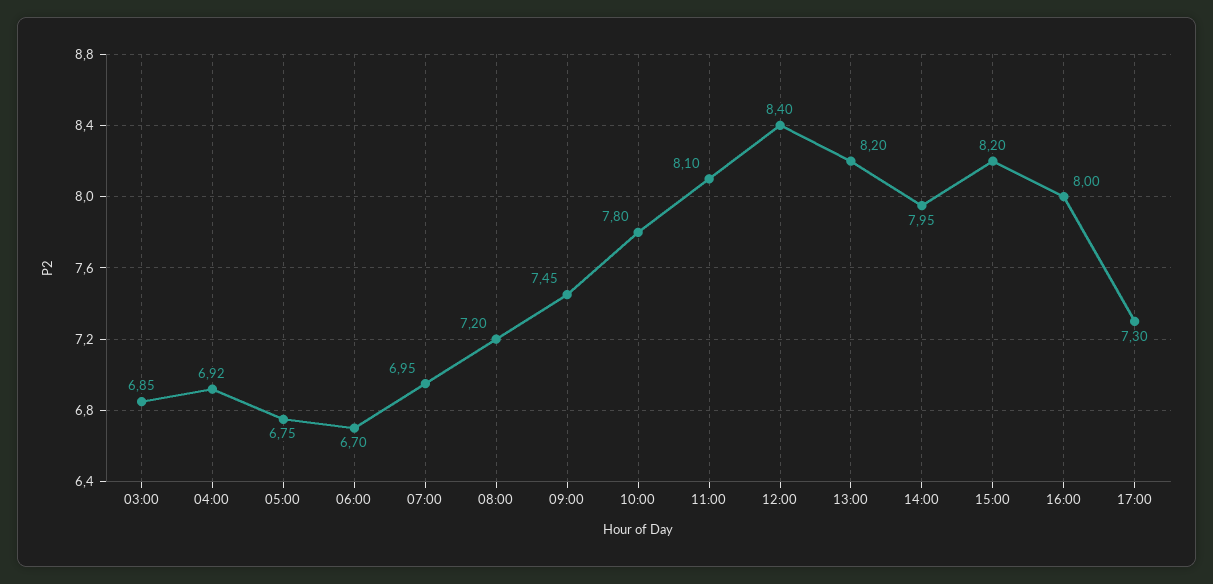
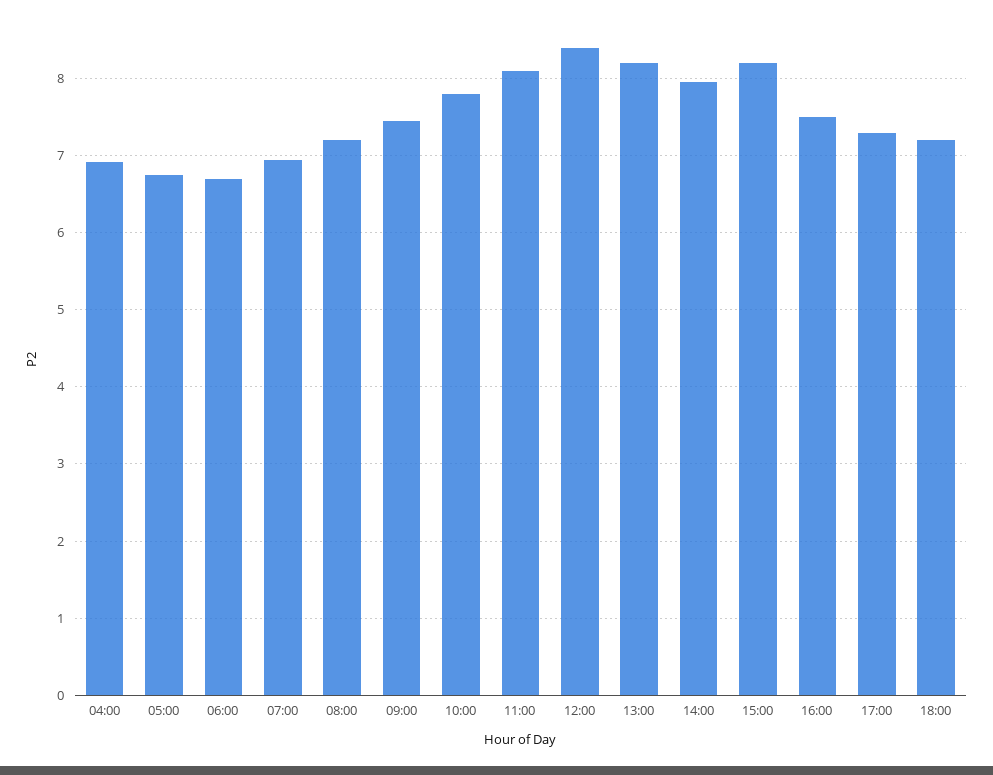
03:00: 6.85 -> none
16:00: 8 -> 7.5
18:00: none -> 7.2

